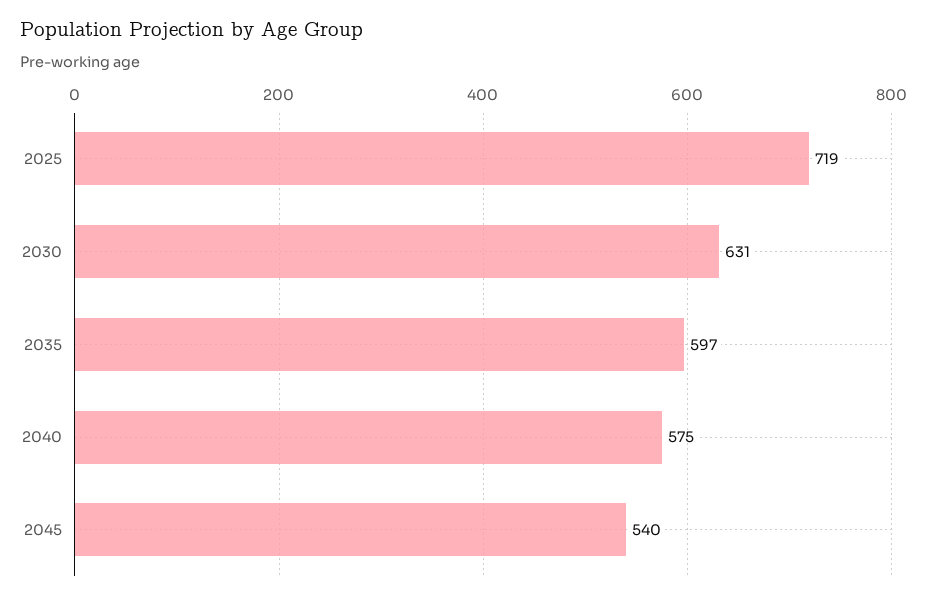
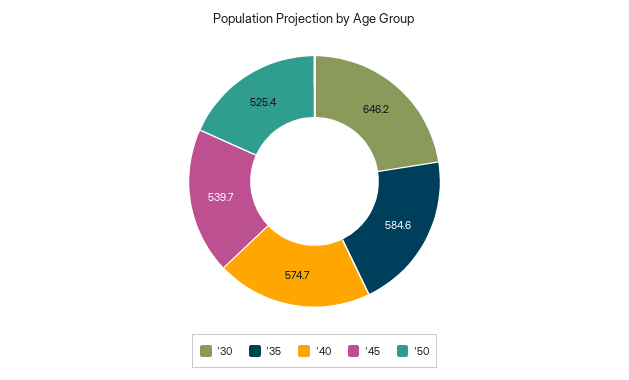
2025: 719 -> none
2030: 631 -> 646.2
2035: 597 -> 584.6
'50: none -> 525.4

